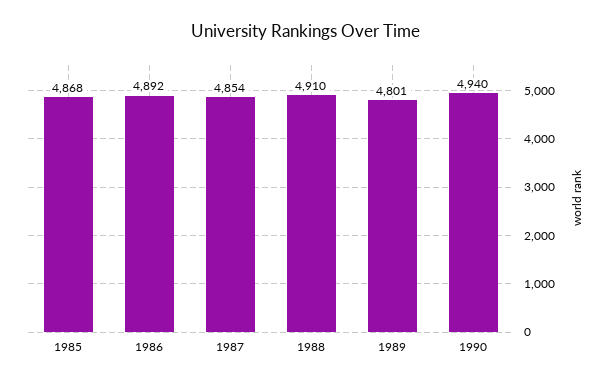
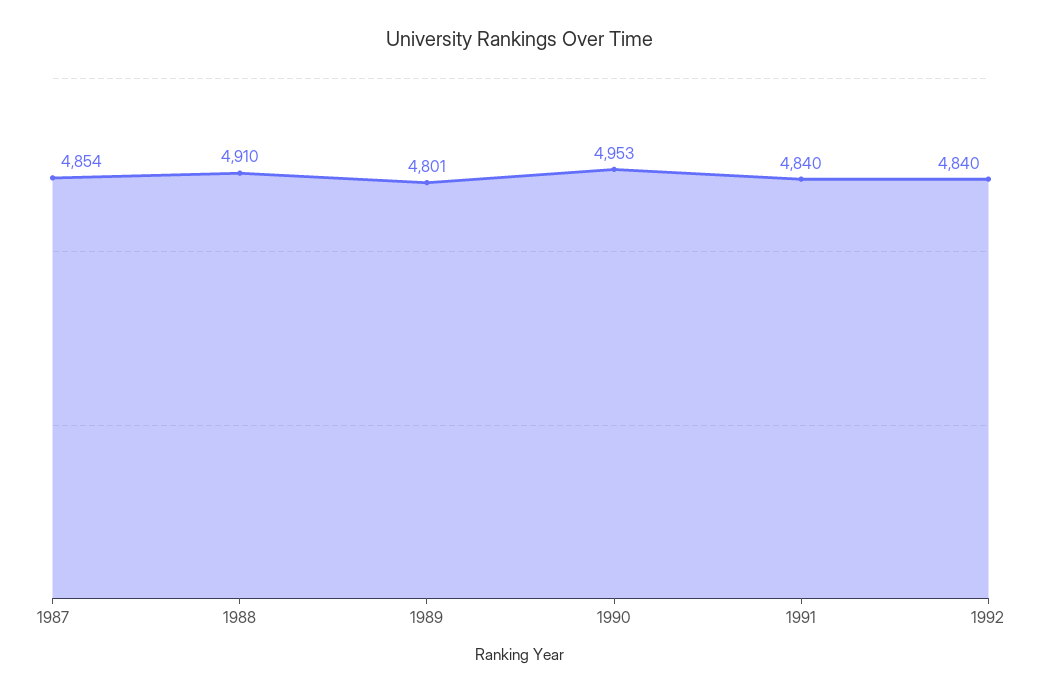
1985: 4868 -> none
1986: 4892 -> none
1990: 4940 -> 4953
1991: none -> 4840
1992: none -> 4840

